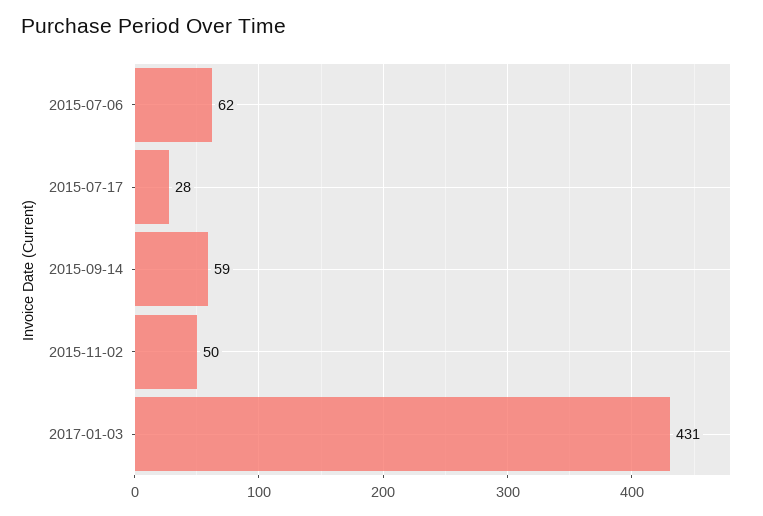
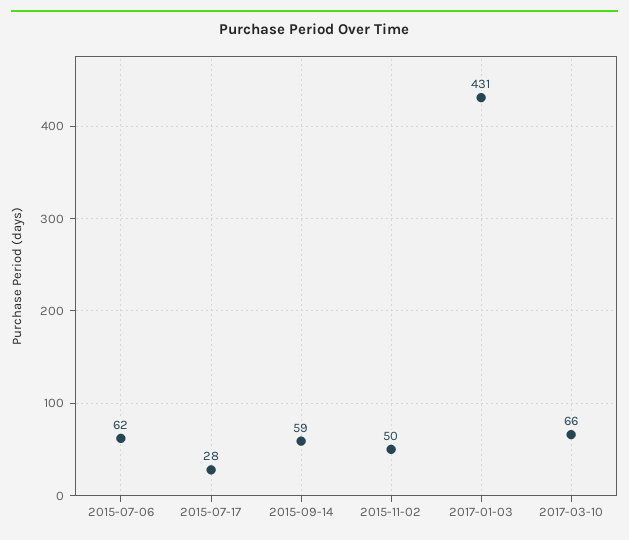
2017-03-10: none -> 66

